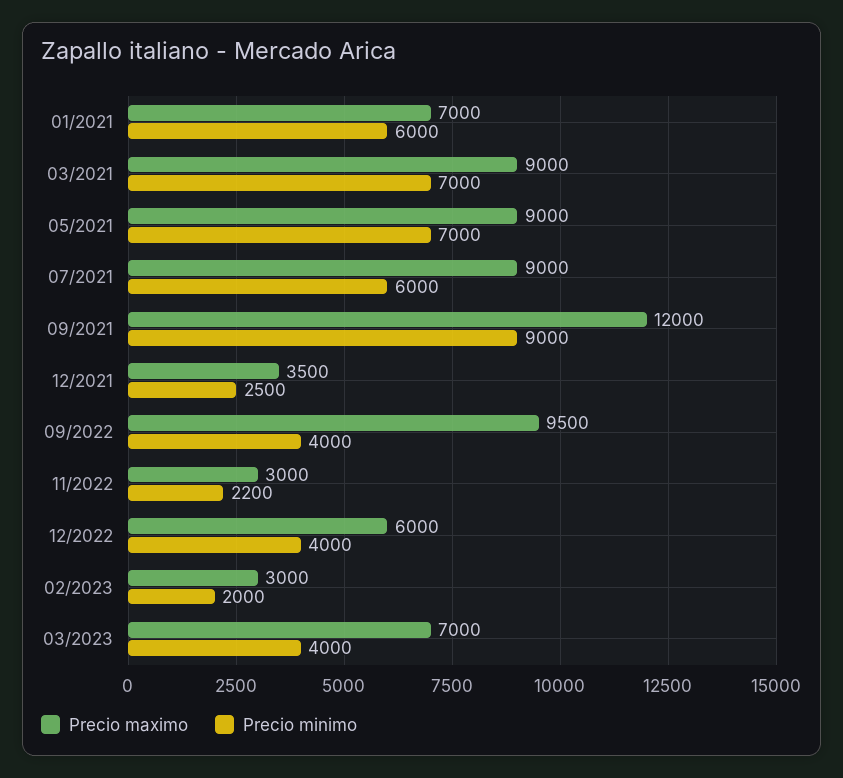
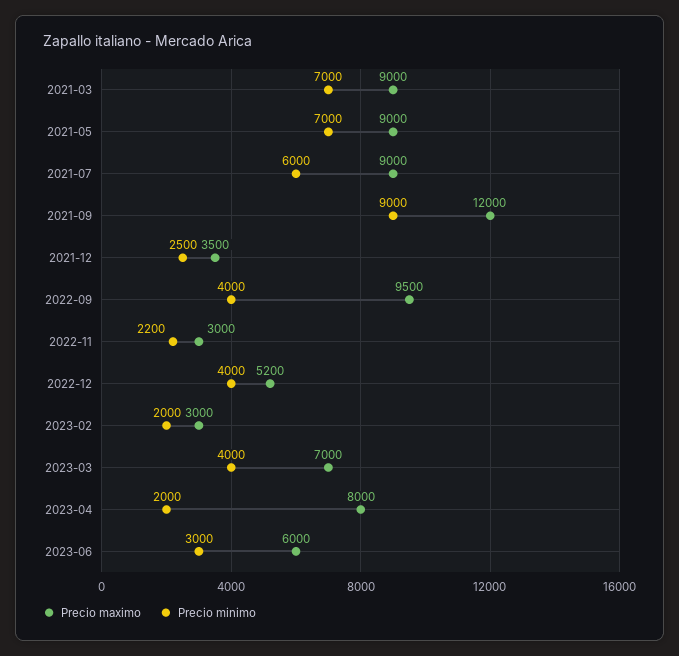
Precio maximo, 01/2021: 7000 -> none
Precio minimo, 01/2021: 6000 -> none
Precio maximo, 12/2022: 6000 -> 5200
Precio maximo, 2023-04: none -> 8000
Precio minimo, 2023-04: none -> 2000
Precio maximo, 2023-06: none -> 6000
Precio minimo, 2023-06: none -> 3000

